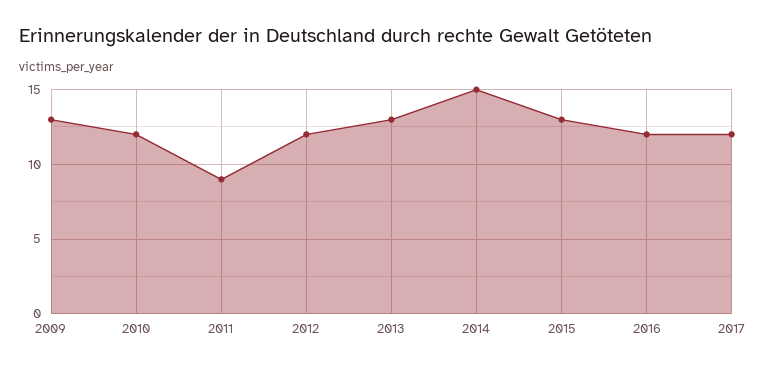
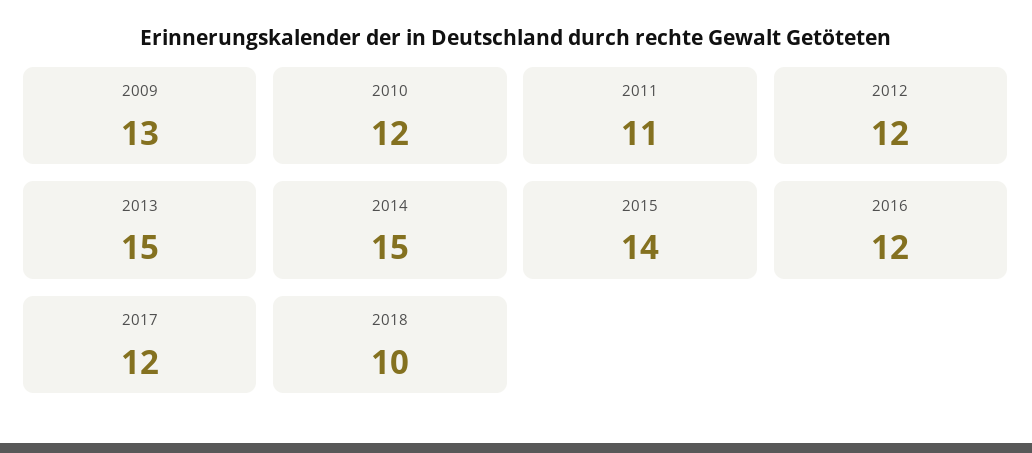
2011: 9 -> 11
2013: 13 -> 15
2015: 13 -> 14
2018: none -> 10

